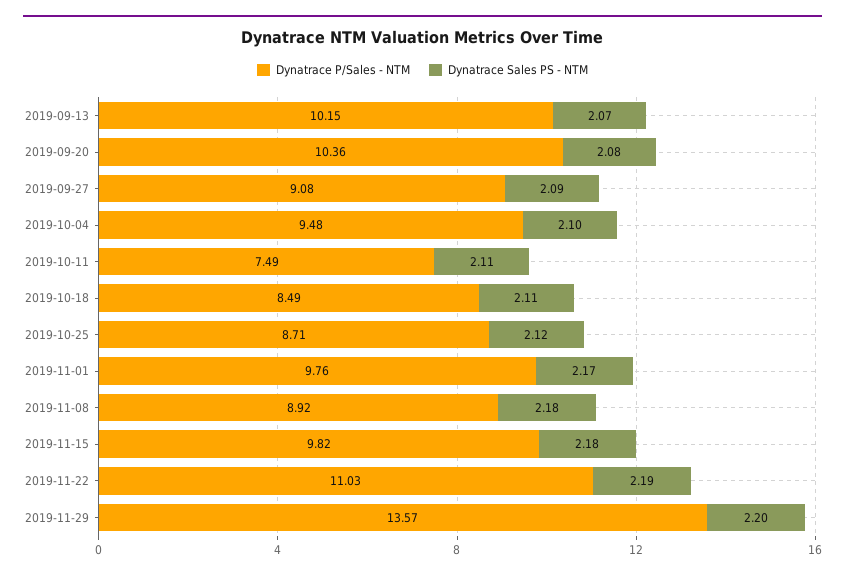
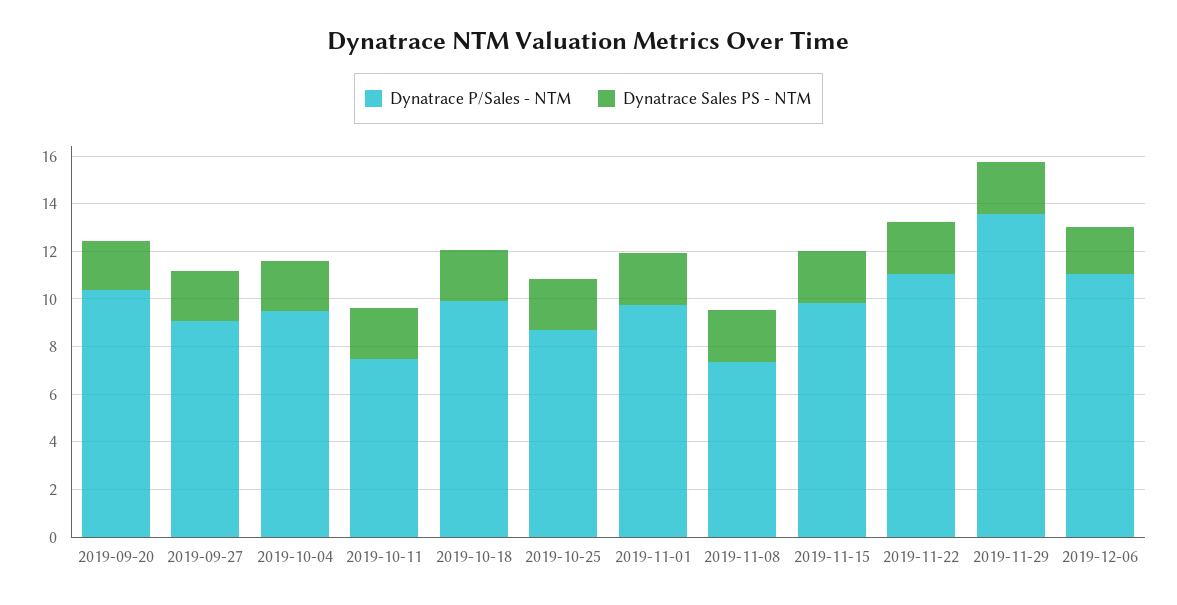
Dynatrace P/Sales - NTM, 2019-09-13: 10.15 -> none
Dynatrace Sales PS - NTM, 2019-09-13: 2.07 -> none
Dynatrace P/Sales - NTM, 2019-10-18: 8.49 -> 10
Dynatrace P/Sales - NTM, 2019-11-08: 8.92 -> 7.5
Dynatrace P/Sales - NTM, 2019-12-06: none -> 11
Dynatrace Sales PS - NTM, 2019-12-06: none -> 2

